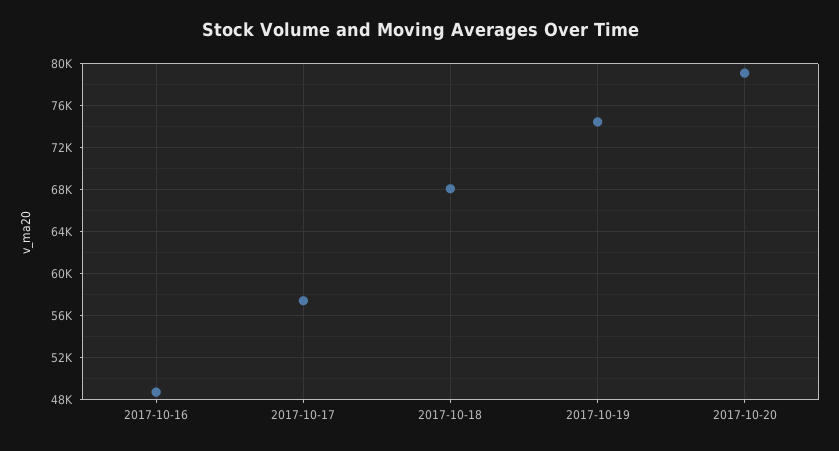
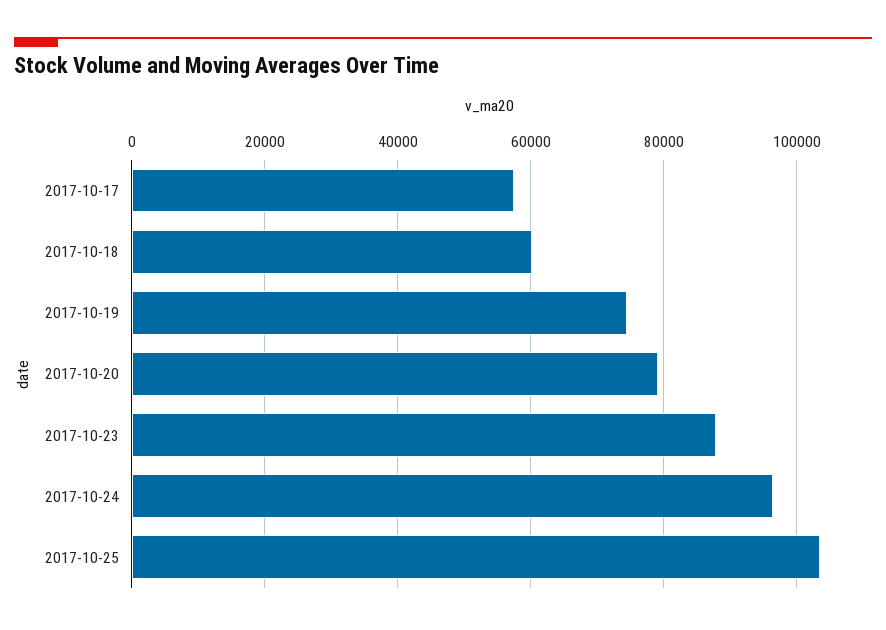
2017-10-16: 49000 -> none
2017-10-18: 68000 -> 60000
2017-10-23: none -> 88000
2017-10-24: none -> 96000
2017-10-25: none -> 104000

